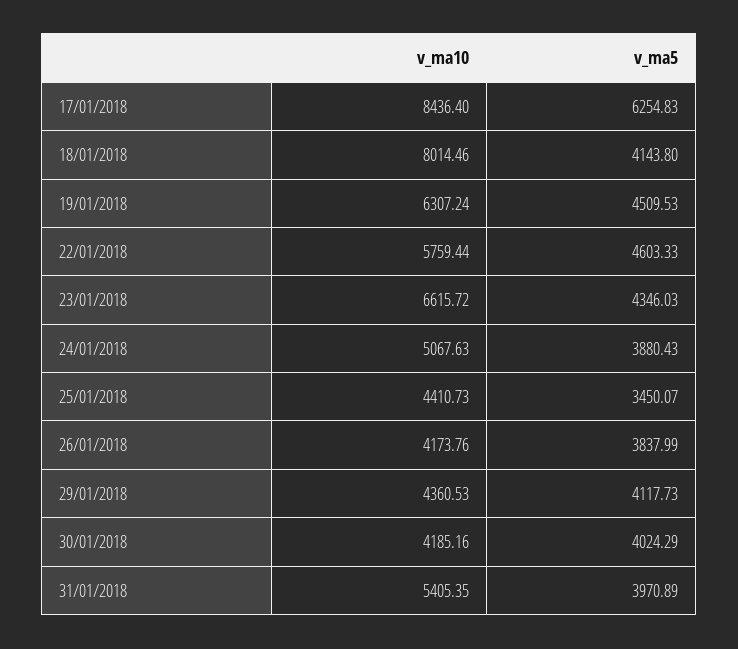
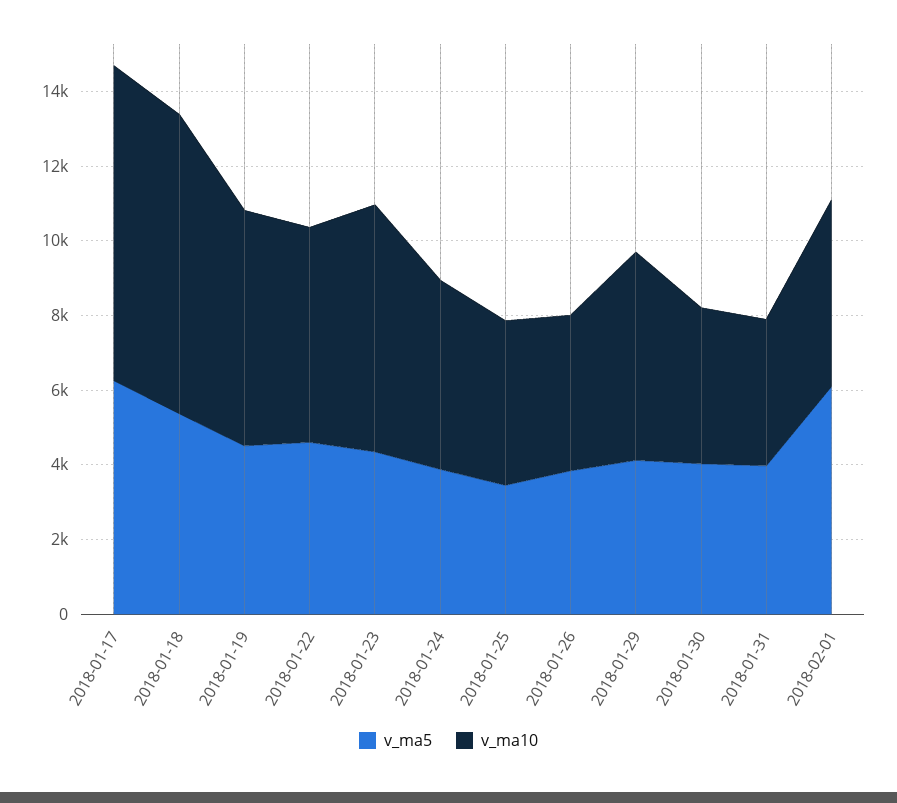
v_ma5, 18/01/2018: 4143.8 -> 5500
v_ma10, 29/01/2018: 4360.53 -> 5500
v_ma10, 31/01/2018: 5405.35 -> 4000
v_ma5, 2018-02-01: none -> 6000
v_ma10, 2018-02-01: none -> 5000

